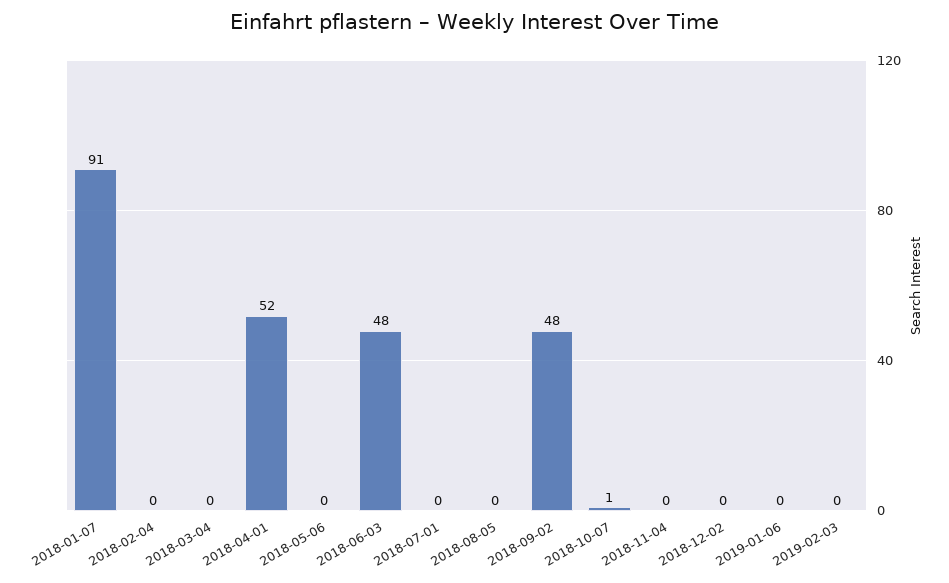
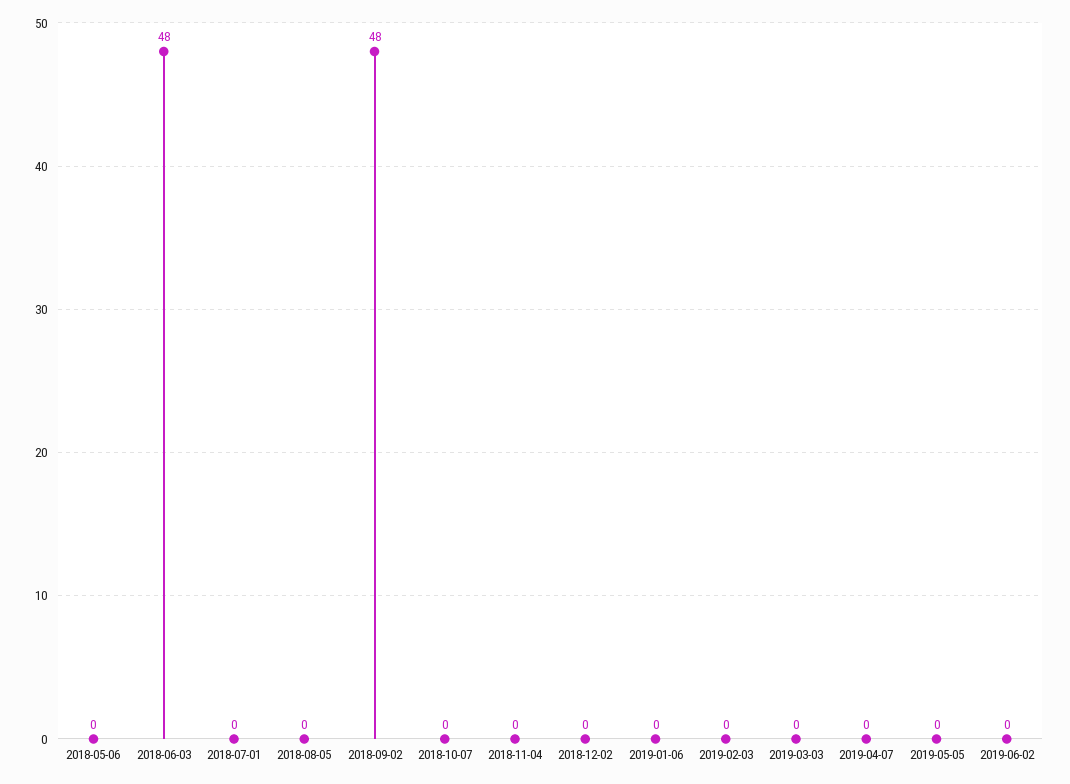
2018-01-07: 91 -> none
2018-02-04: 0 -> none
2018-03-04: 0 -> none
2018-04-01: 52 -> none
2018-10-07: 1 -> 0
2019-03-03: none -> 0
2019-04-07: none -> 0
2019-05-05: none -> 0
2019-06-02: none -> 0

